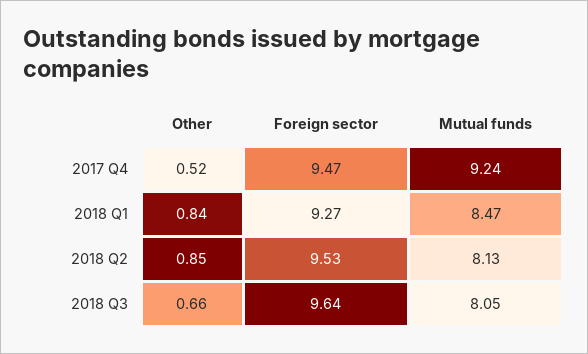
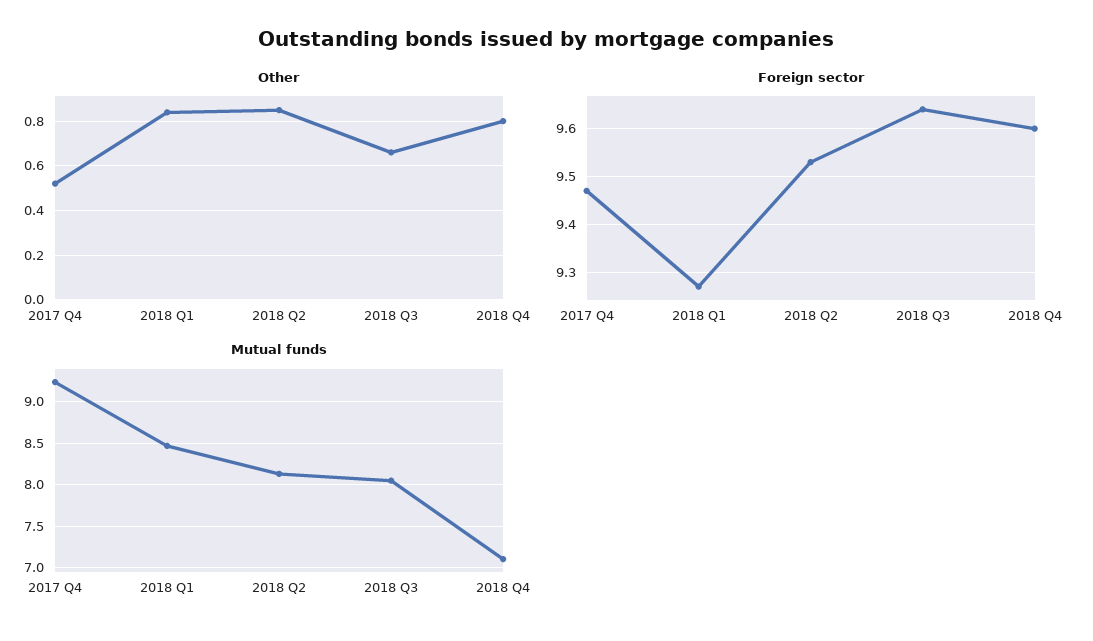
Other, 2018 Q4: none -> 0.8
Foreign sector, 2018 Q4: none -> 9.6
Mutual funds, 2018 Q4: none -> 7.1

